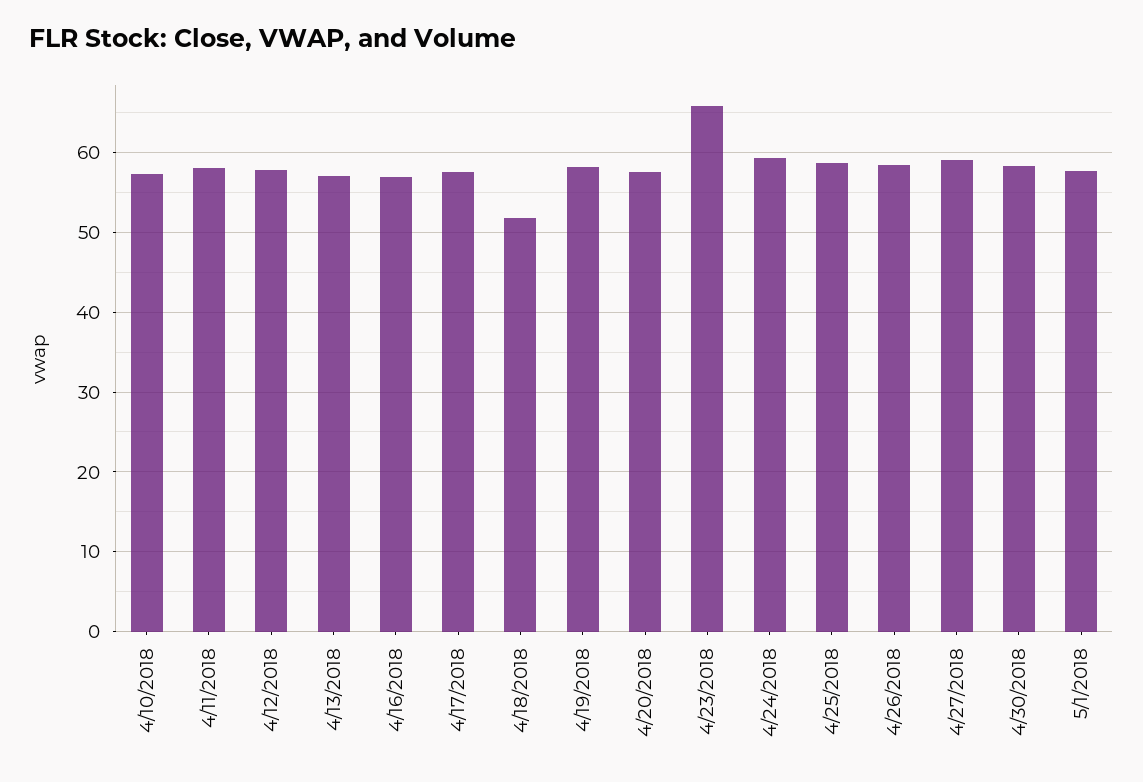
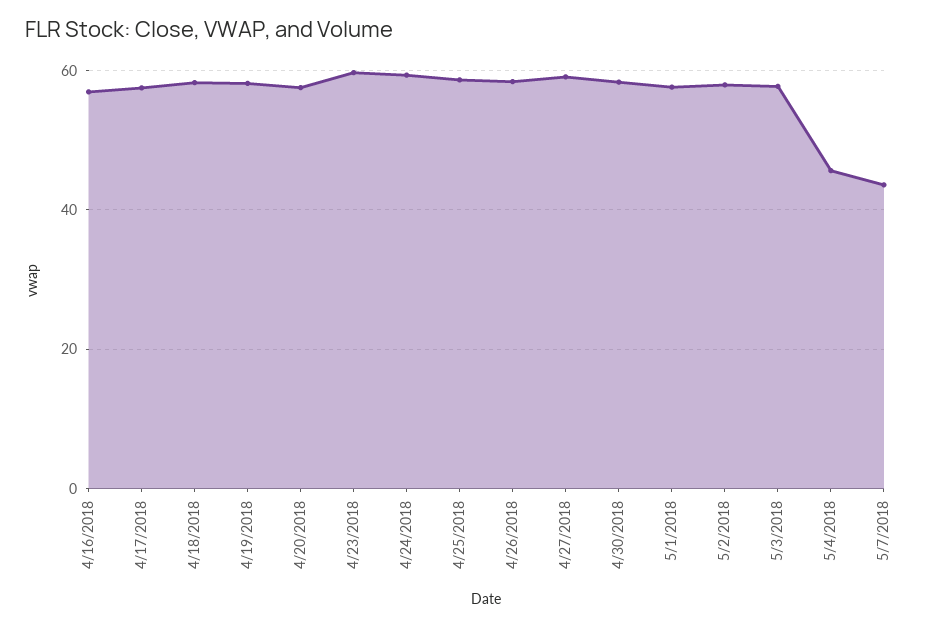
4/10/2018: 57 -> none
4/11/2018: 58 -> none
4/12/2018: 58 -> none
4/13/2018: 57 -> none
4/18/2018: 52 -> 58
4/23/2018: 66 -> 60
5/2/2018: none -> 58
5/3/2018: none -> 58
5/4/2018: none -> 46
5/7/2018: none -> 44

